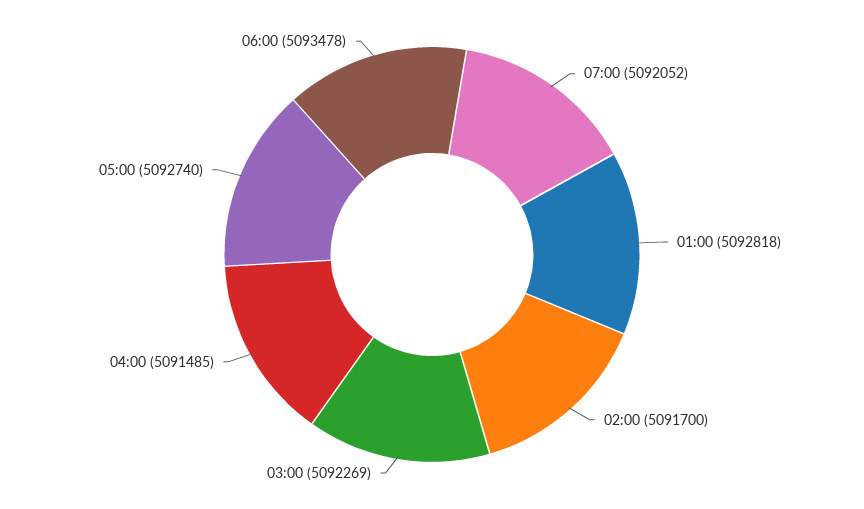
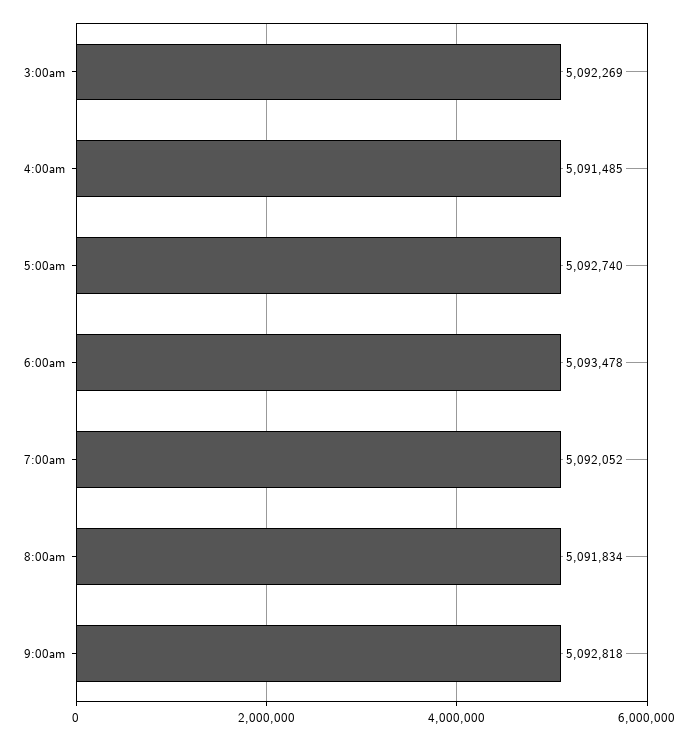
01:00: 5092818 -> none
02:00: 5091700 -> none
8:00am: none -> 5091834
9:00am: none -> 5092818

